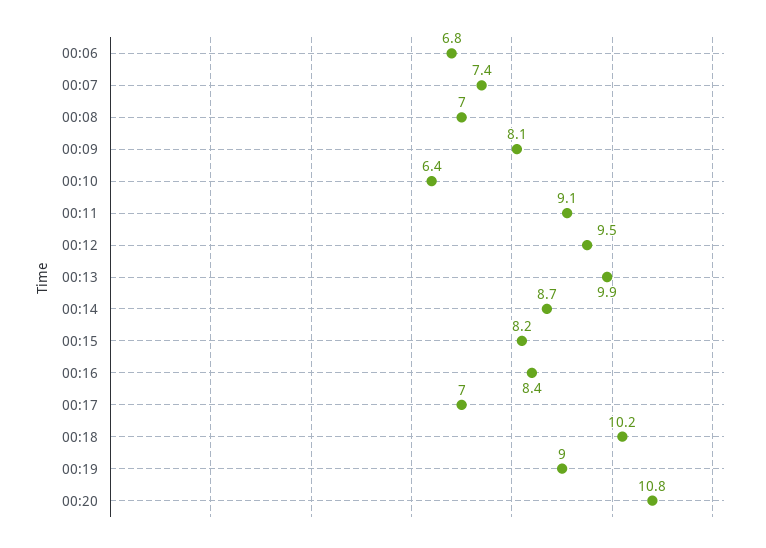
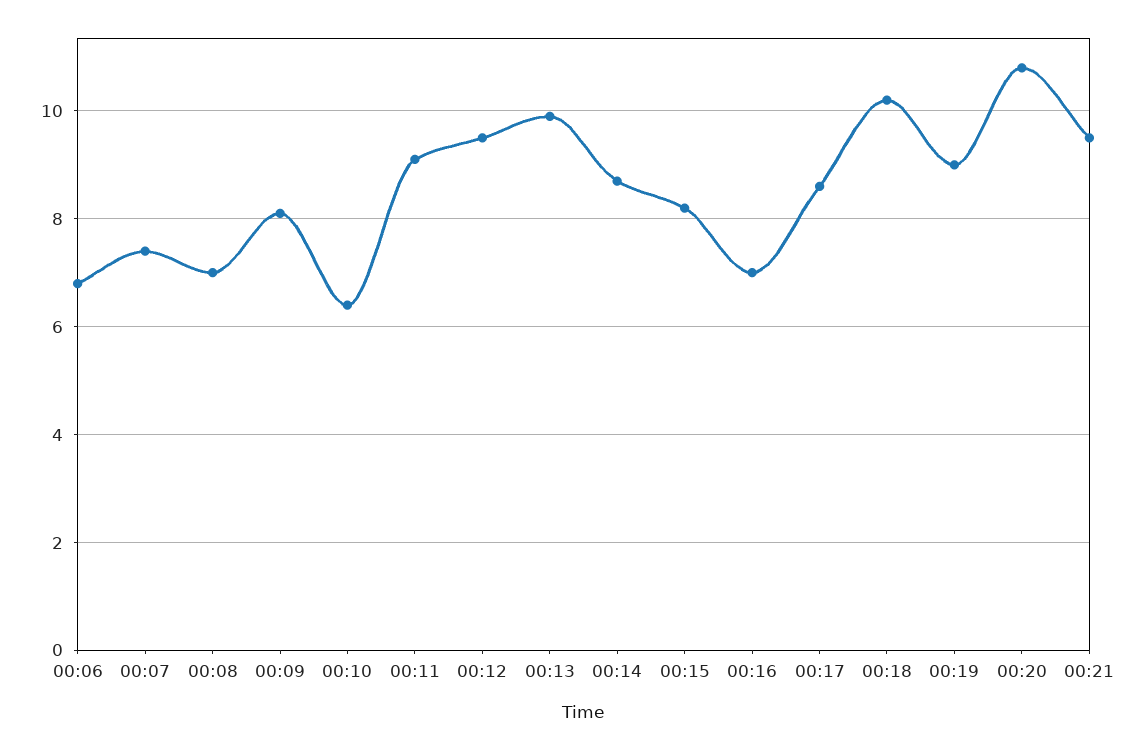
00:16: 8.4 -> 7
00:17: 7 -> 8.5
00:21: none -> 9.5

